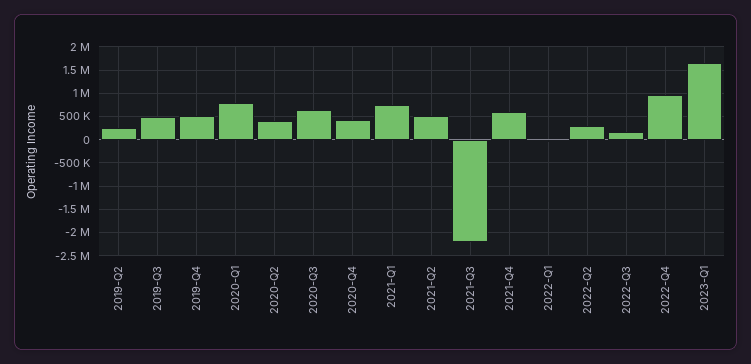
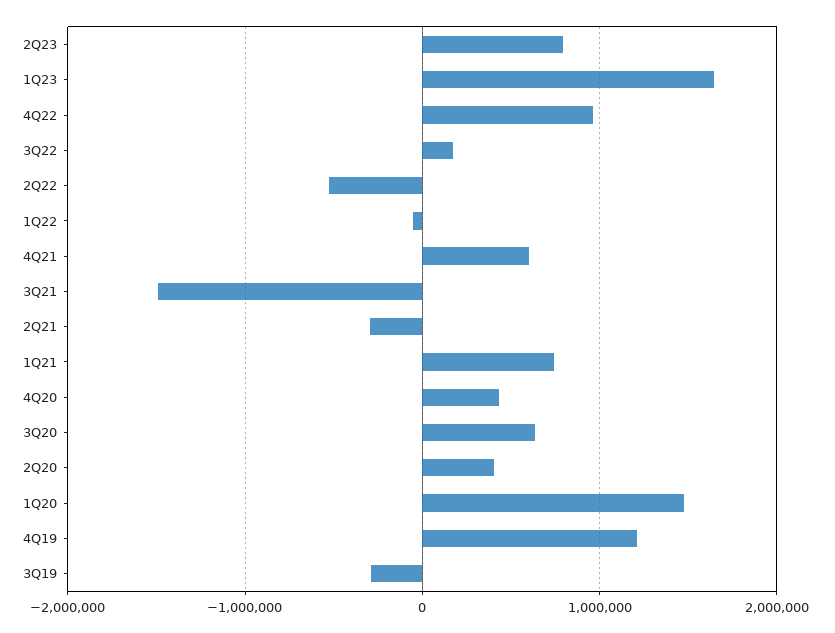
2019-Q2: 250000 -> none
2019-Q3: 500000 -> -300000
2019-Q4: 500000 -> 1200000
2020-Q1: 750000 -> 1500000
2021-Q2: 500000 -> -300000
2021-Q3: -2250000 -> -1500000
2022-Q2: 250000 -> -500000
2Q23: none -> 800000

